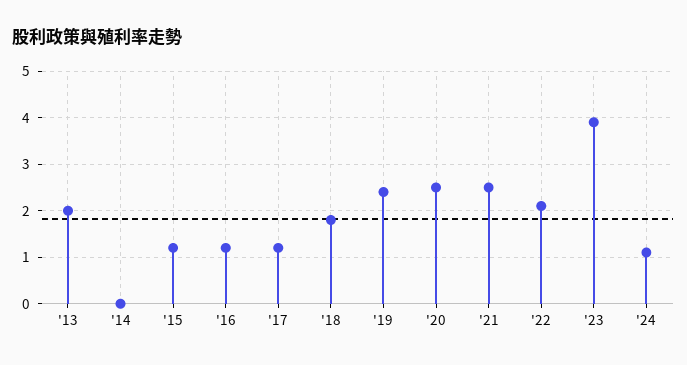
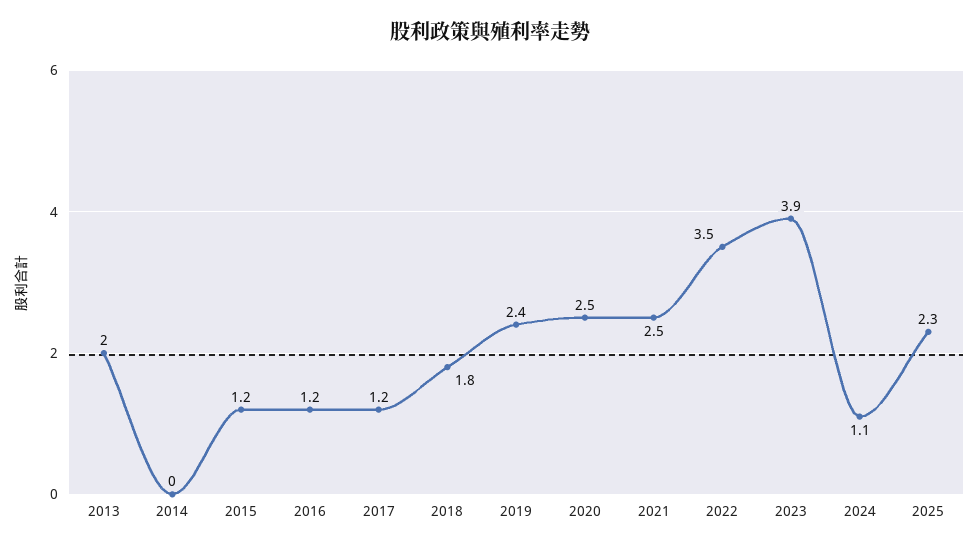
'22: 2 -> 3.5
2025: none -> 2.3

